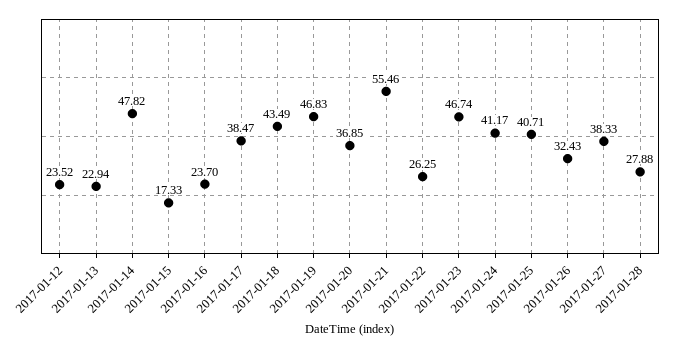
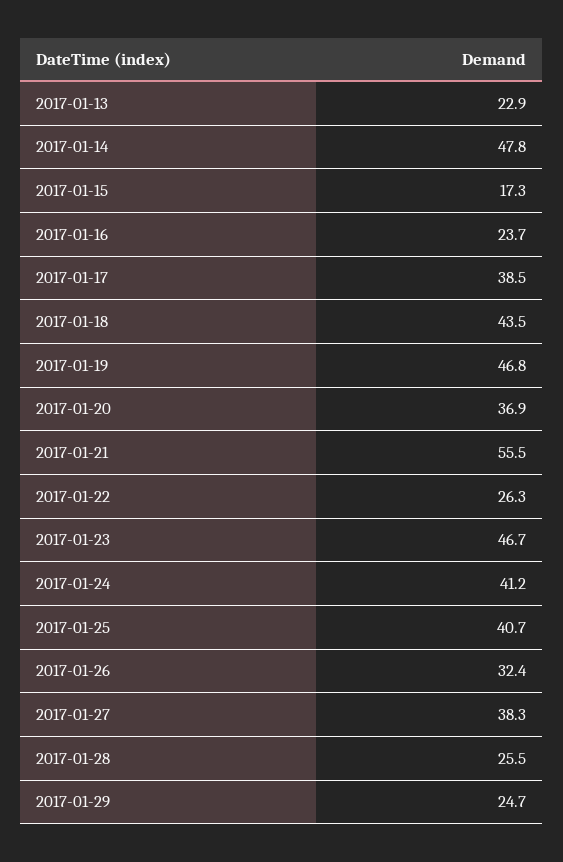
2017-01-12: 23.52 -> none
2017-01-28: 27.88 -> 25.5
2017-01-29: none -> 24.7

